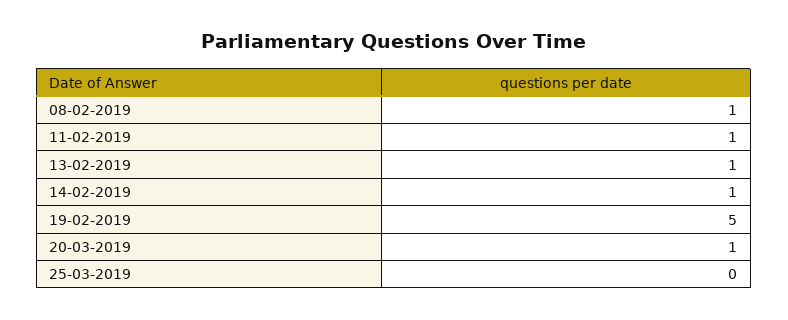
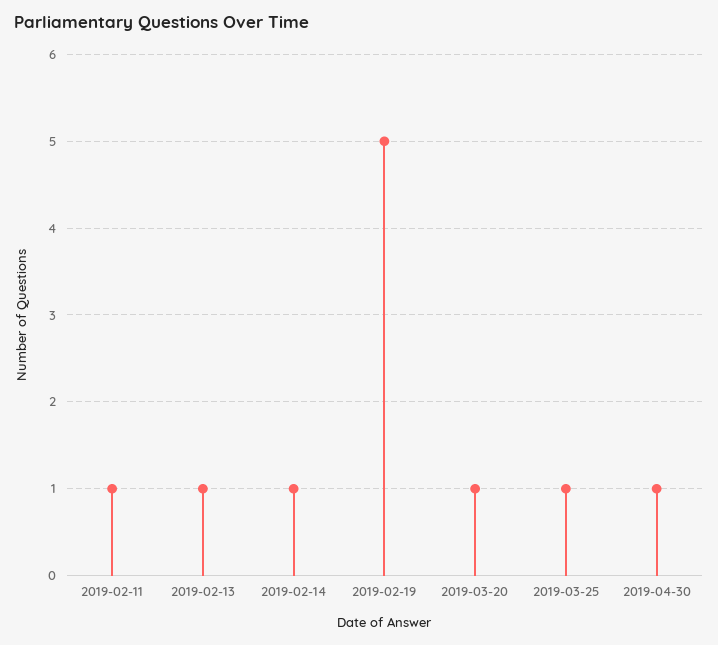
08-02-2019: 1 -> none
25-03-2019: 0 -> 1
2019-04-30: none -> 1

